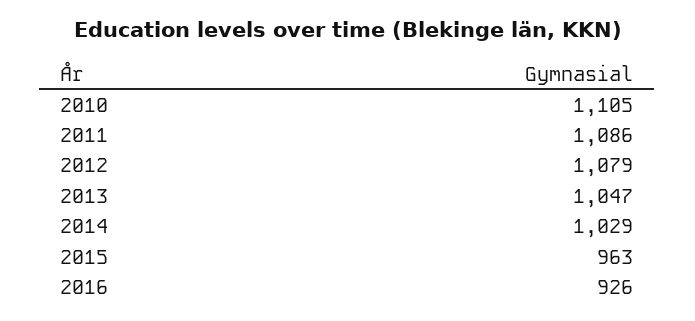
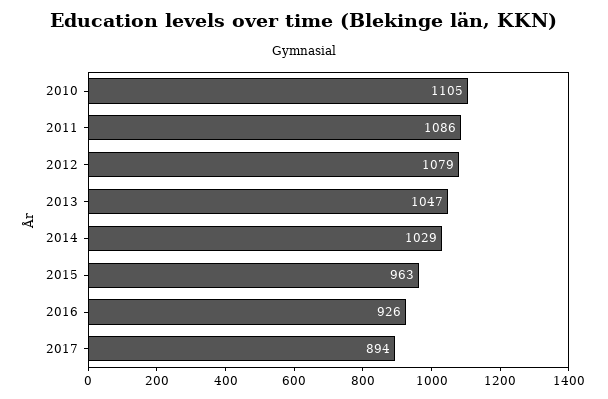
2017: none -> 894

